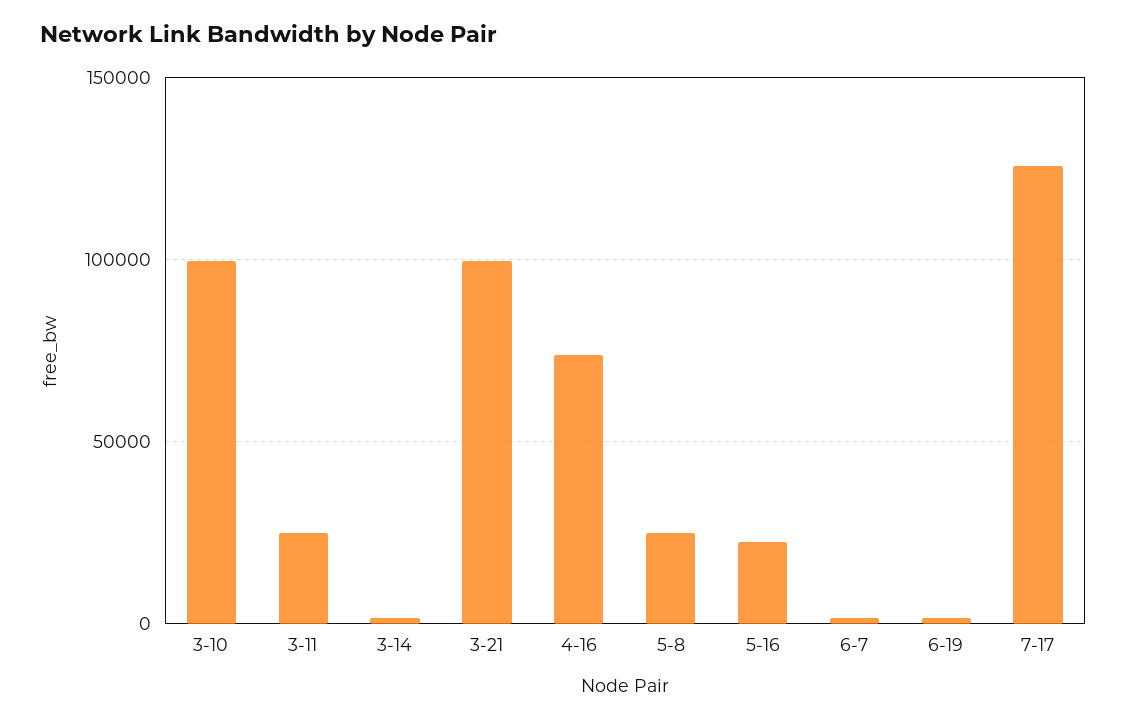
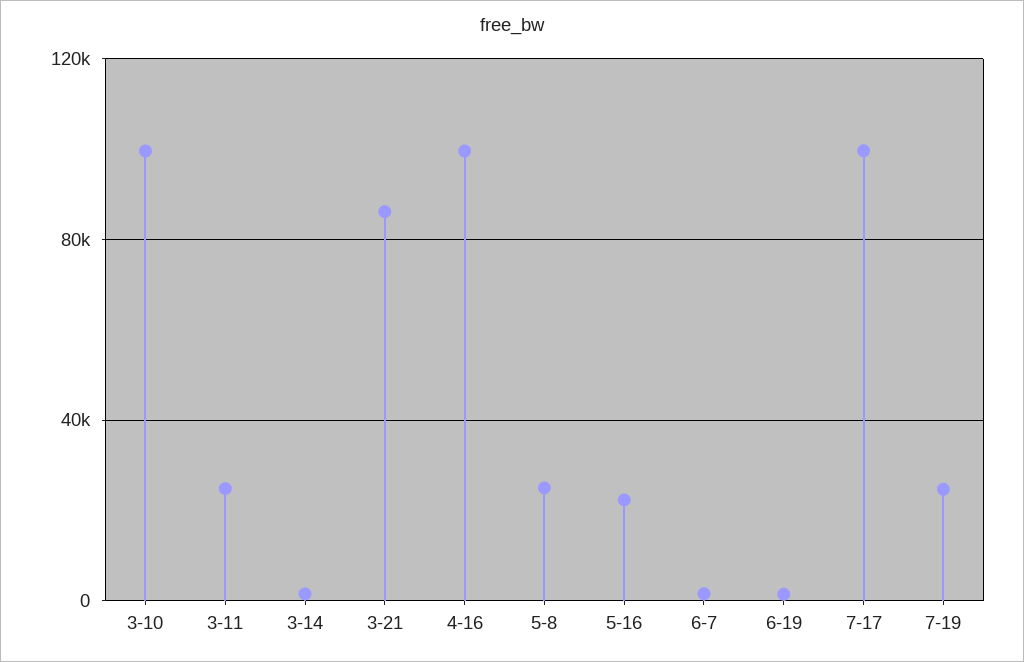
3-21: 100000 -> 85000
4-16: 75000 -> 100000
7-17: 125000 -> 100000
7-19: none -> 25000

